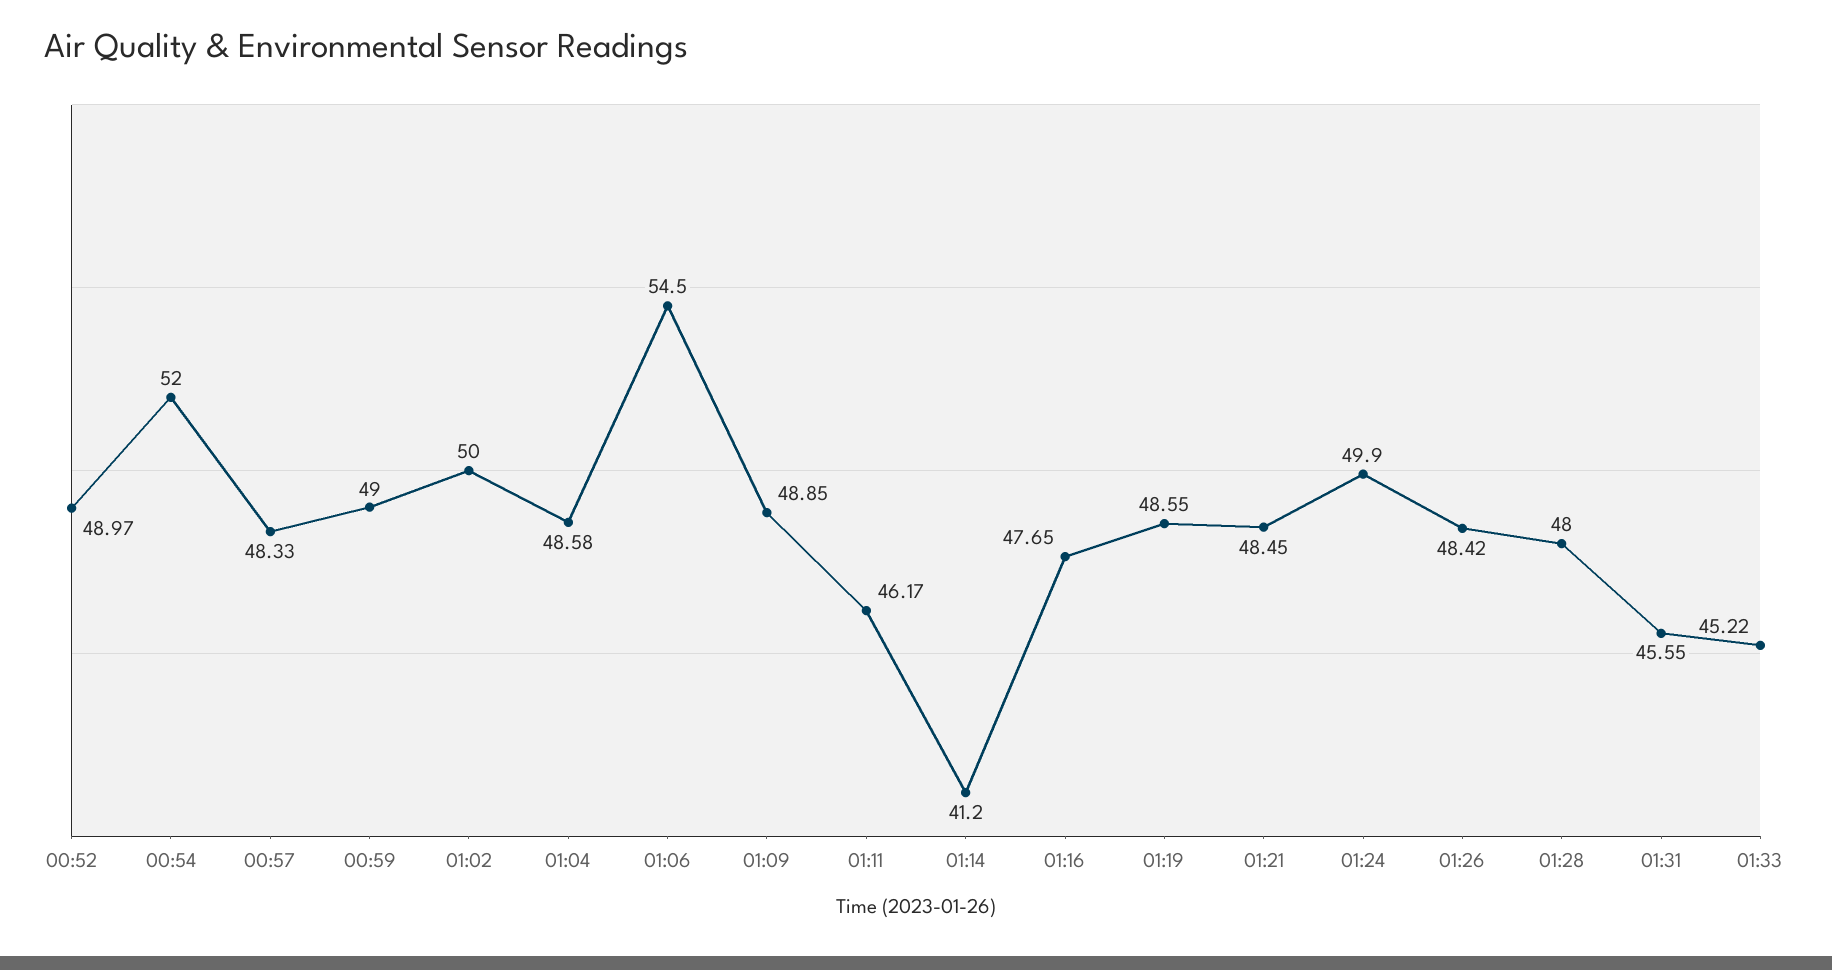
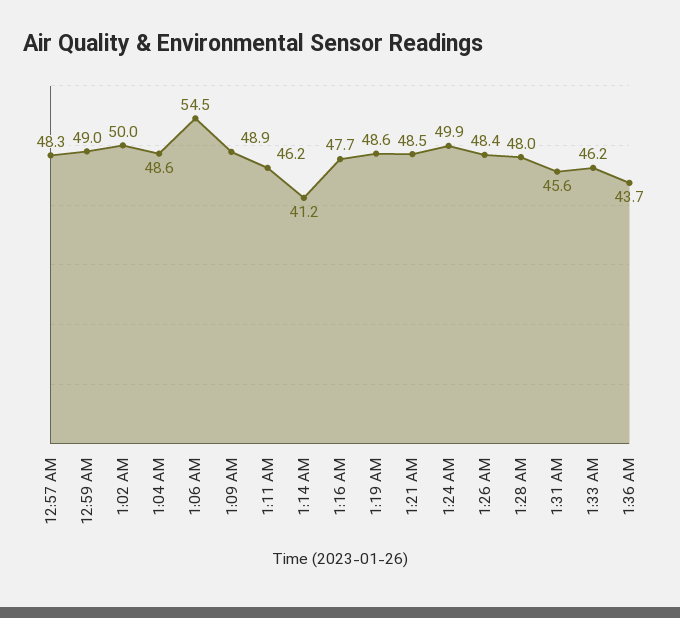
00:52: 48.97 -> none
00:54: 52 -> none
01:33: 45.22 -> 46.2
1:36 AM: none -> 43.7

